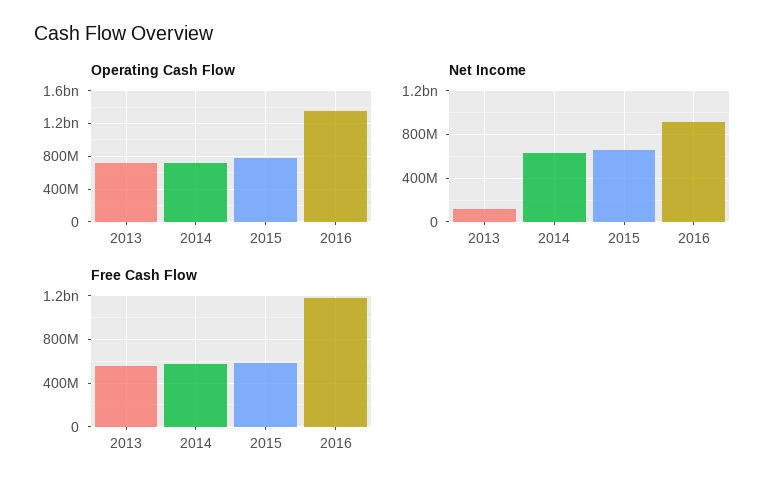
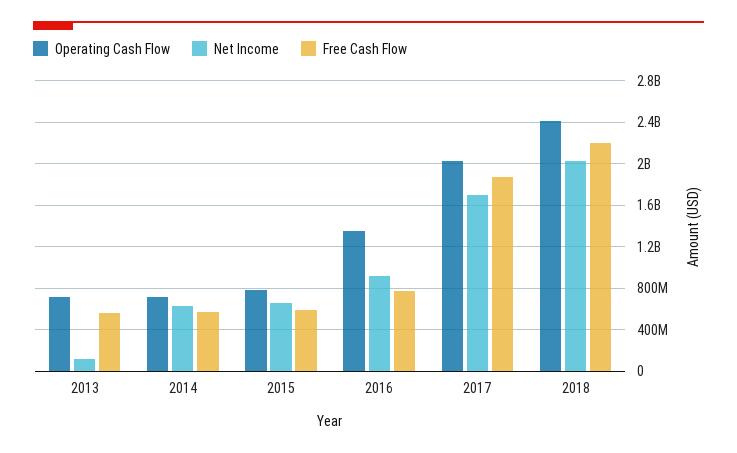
Free Cash Flow, 2016: 1200000000 -> 800000000
Operating Cash Flow, 2017: none -> 2000000000
Net Income, 2017: none -> 1700000000
Free Cash Flow, 2017: none -> 1900000000
Operating Cash Flow, 2018: none -> 2400000000
Net Income, 2018: none -> 2000000000
Free Cash Flow, 2018: none -> 2200000000

